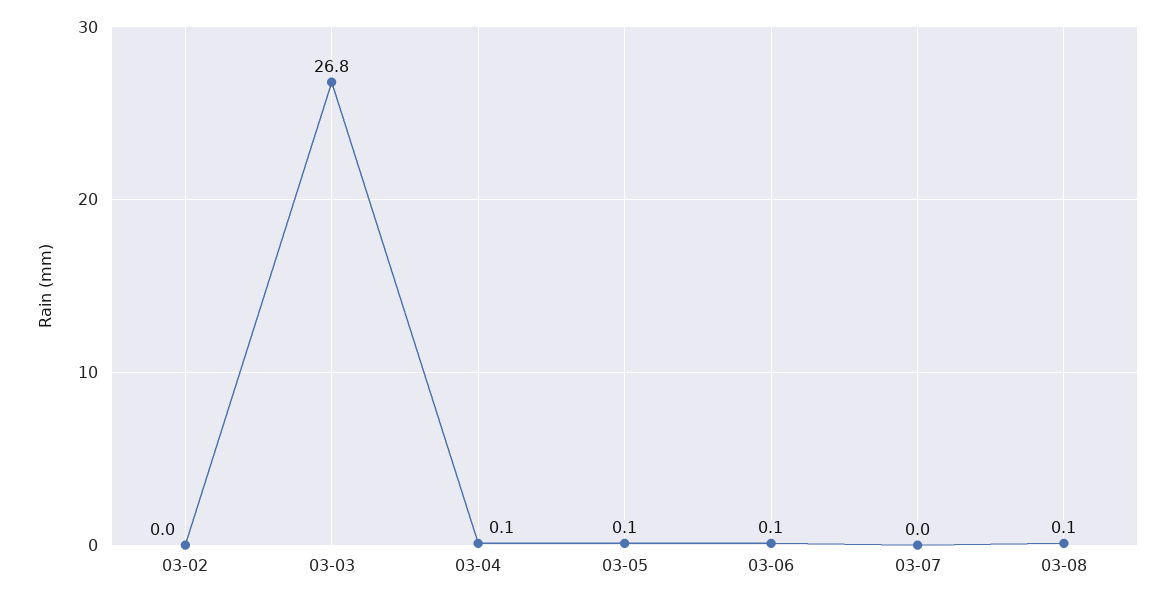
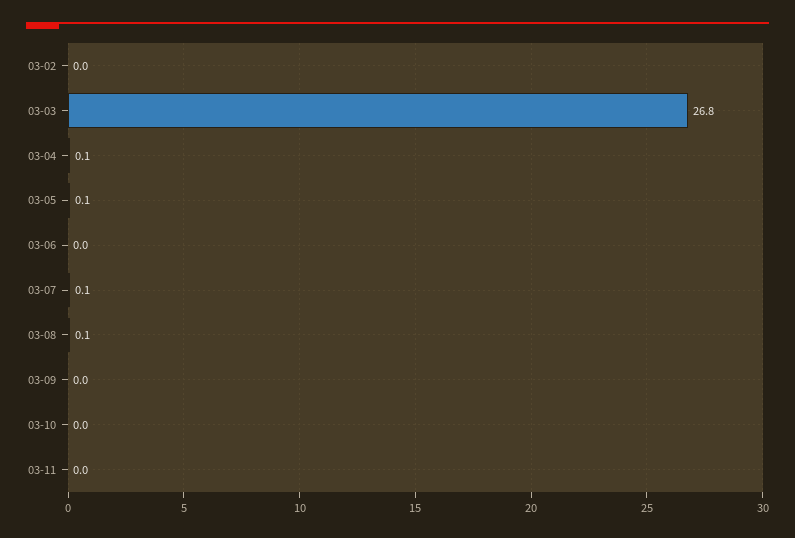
03-06: 0.1 -> 0
03-07: 0 -> 0.1
03-09: none -> 0
03-10: none -> 0
03-11: none -> 0

